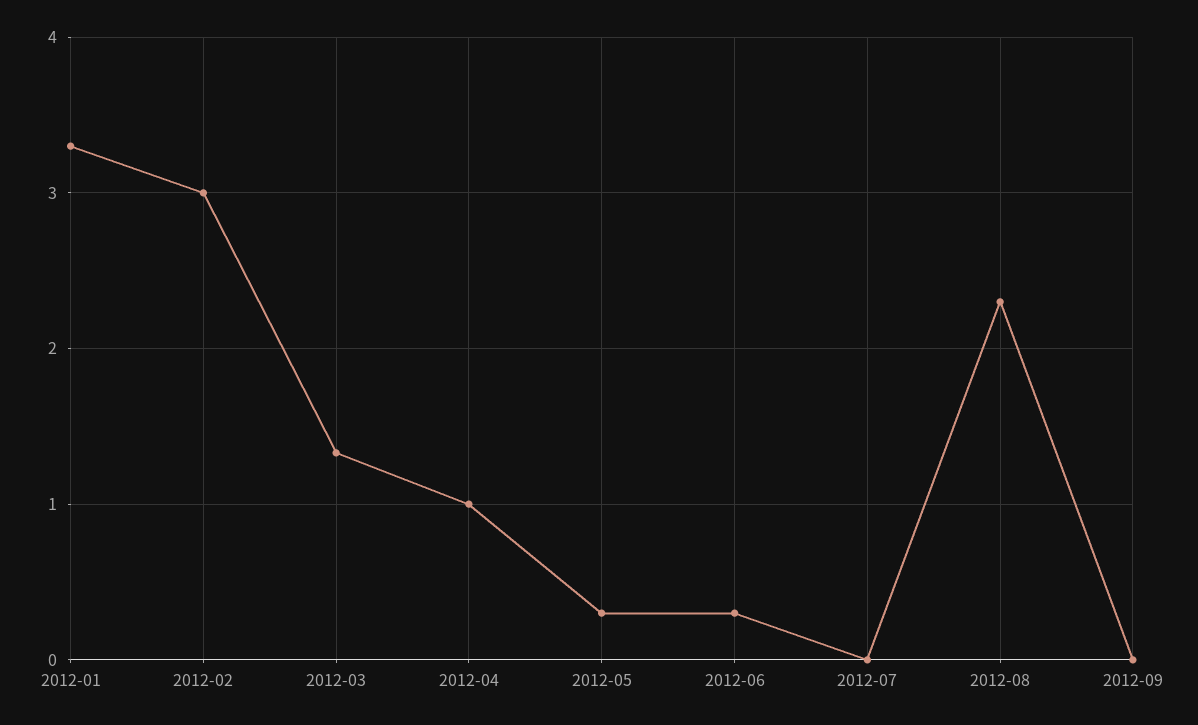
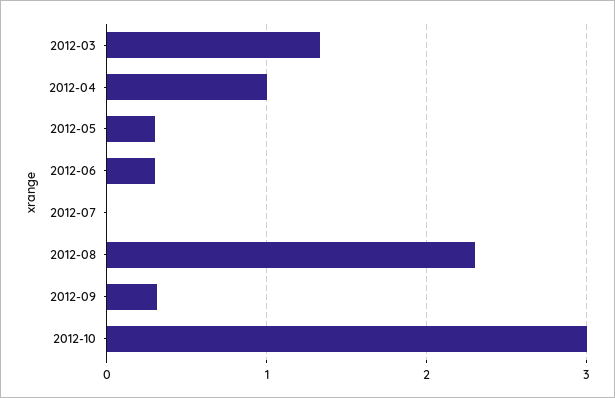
2012-01: 3.3 -> none
2012-02: 3 -> none
2012-09: 0 -> 0.3
2012-10: none -> 3

